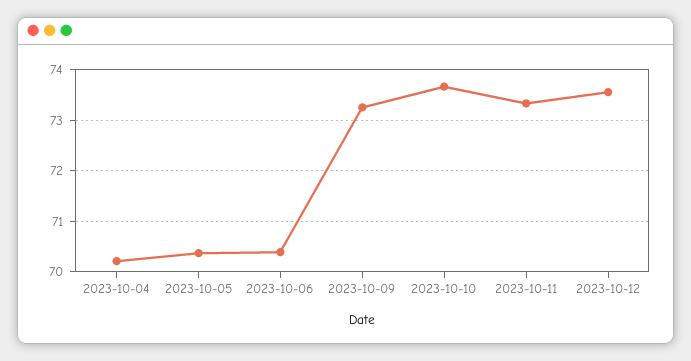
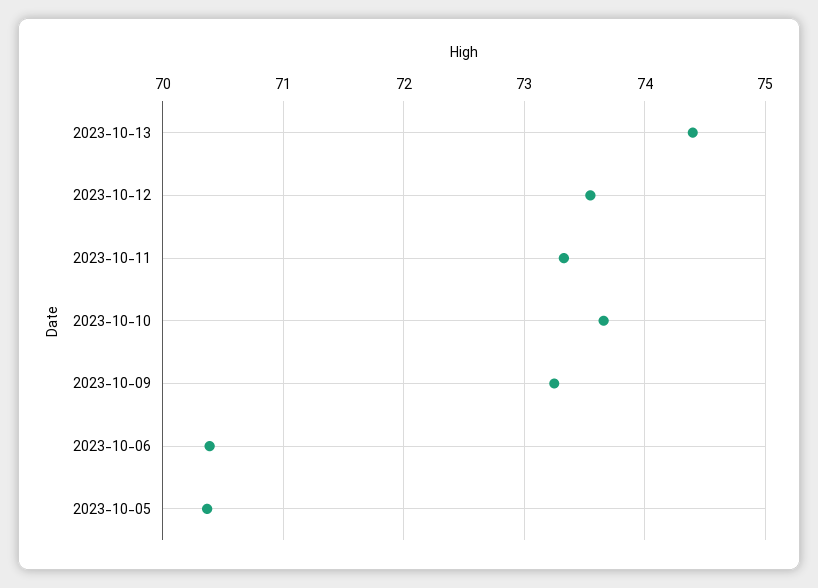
2023-10-04: 70.2 -> none
2023-10-13: none -> 74.4

